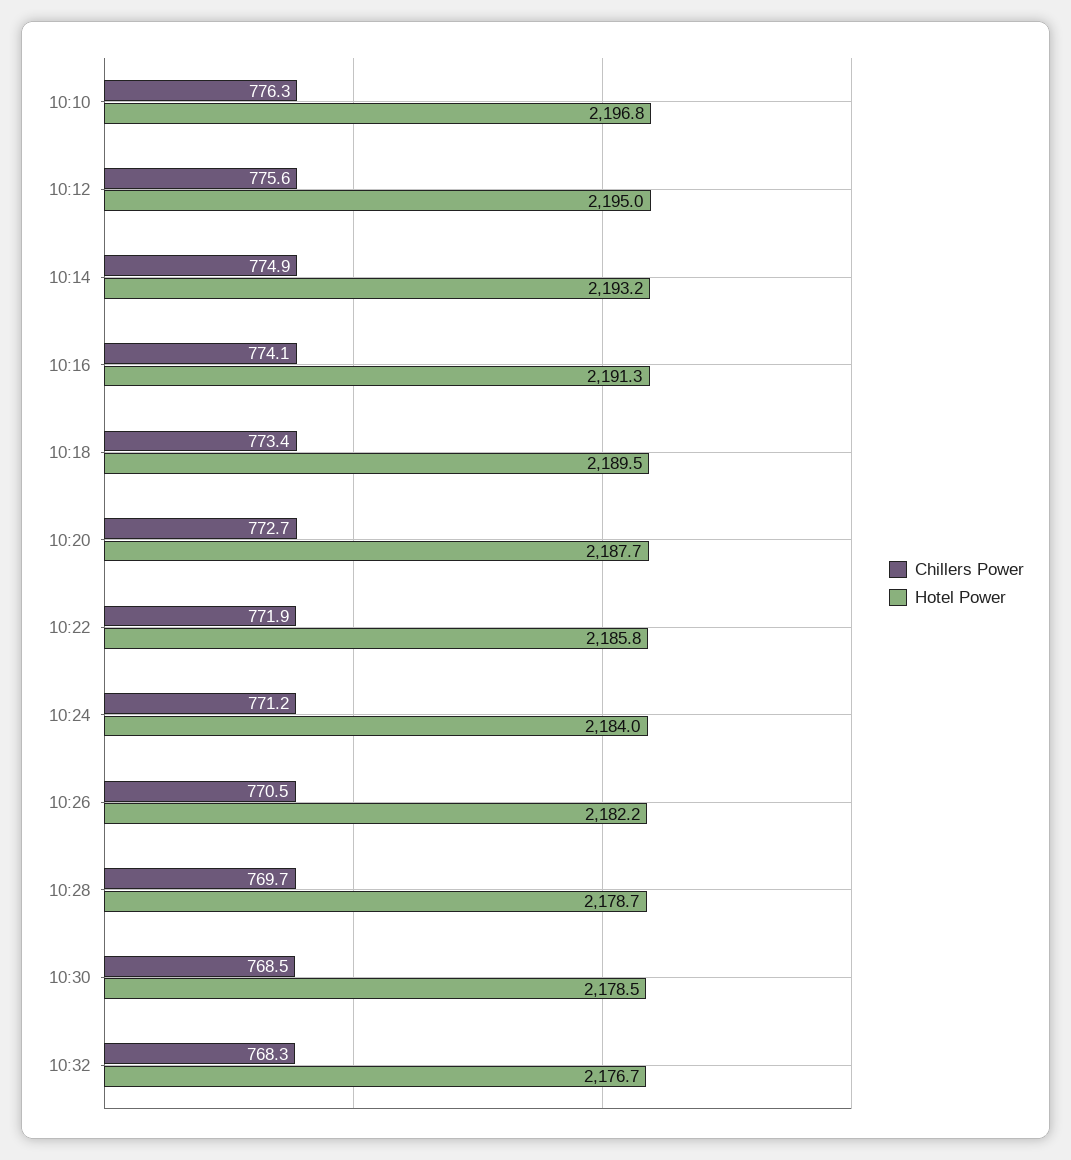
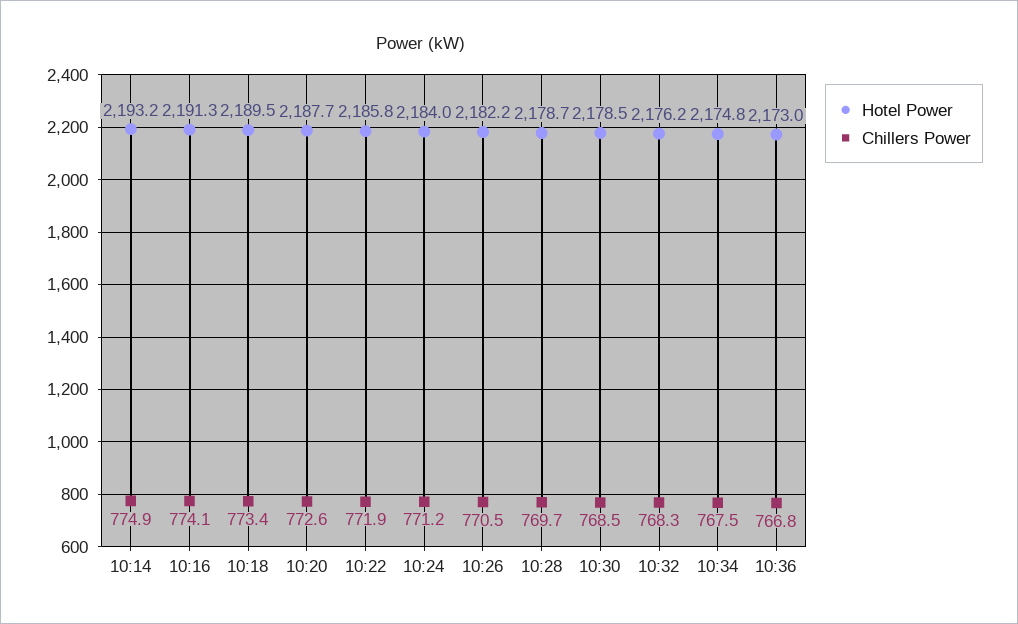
Chillers Power, 10:10: 776.3 -> none
Hotel Power, 10:10: 2196.8 -> none
Chillers Power, 10:12: 775.6 -> none
Hotel Power, 10:12: 2195 -> none
Chillers Power, 10:20: 772.7 -> 772.6
Hotel Power, 10:32: 2176.7 -> 2176.2
Hotel Power, 10:34: none -> 2174.8
Chillers Power, 10:34: none -> 767.5
Hotel Power, 10:36: none -> 2173
Chillers Power, 10:36: none -> 766.8

